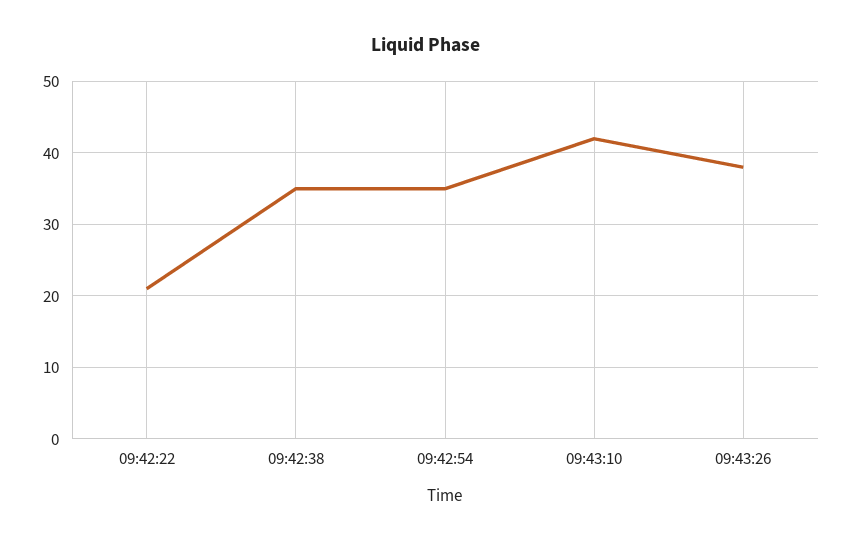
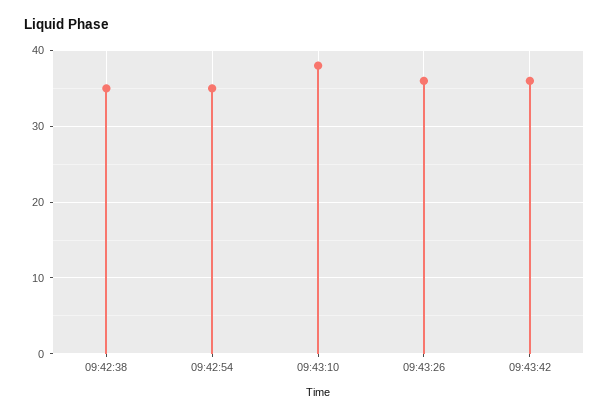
09:42:22: 21 -> none
09:43:10: 42 -> 38
09:43:26: 38 -> 36
09:43:42: none -> 36

